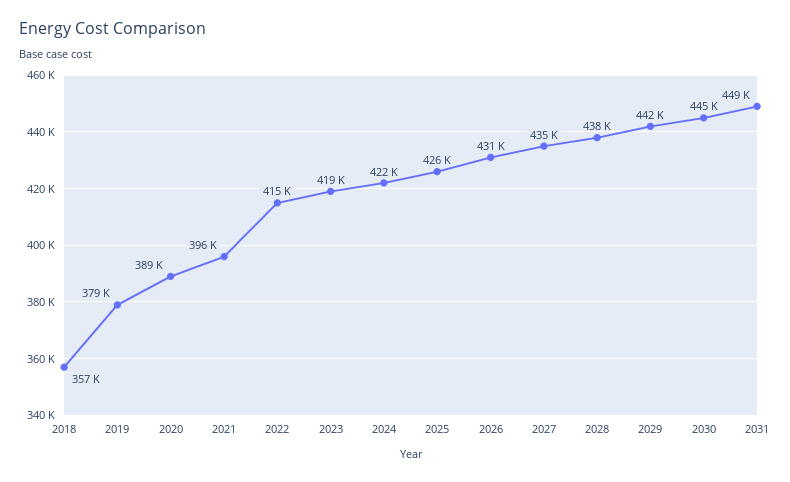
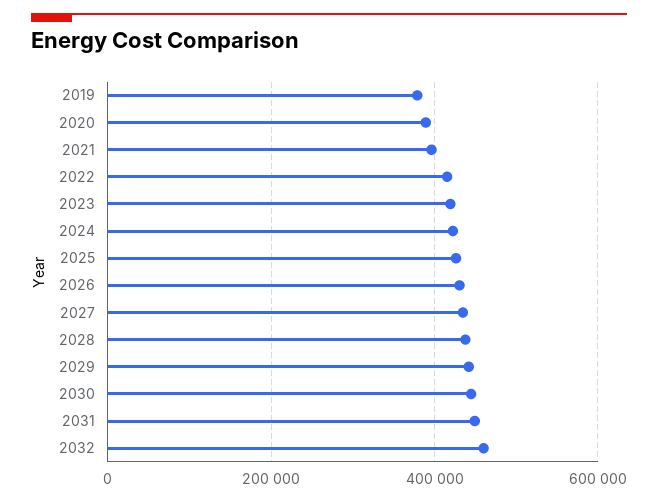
2018: 357000 -> none
2032: none -> 460000

